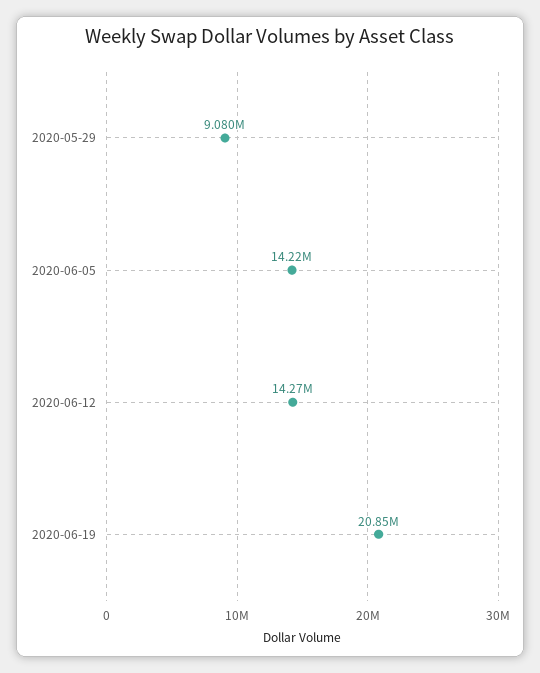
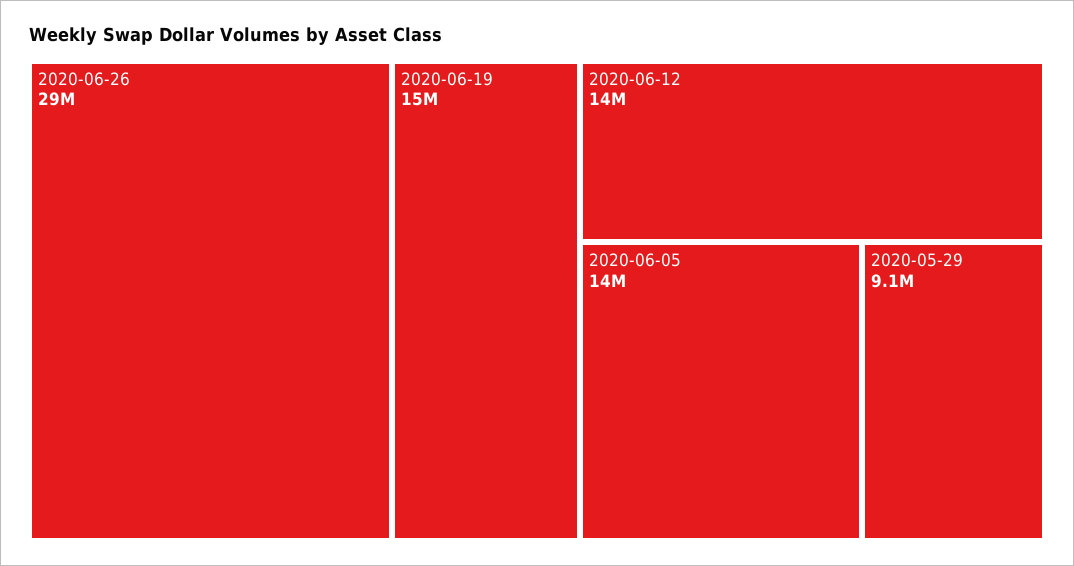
2020-06-19: 20850000 -> 15000000
2020-06-26: none -> 29000000

